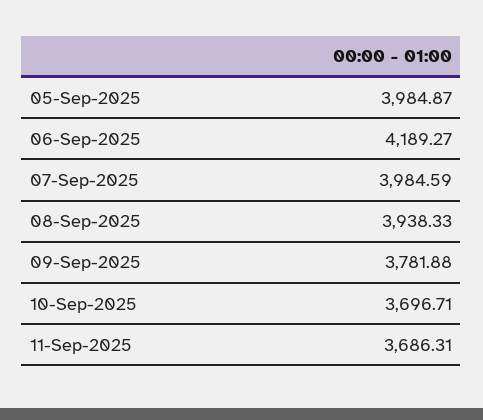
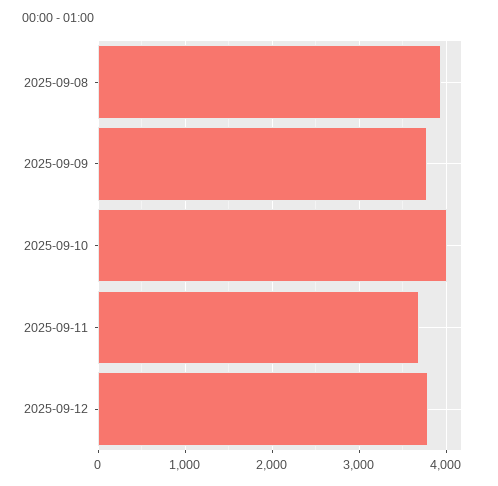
05-Sep-2025: 3984.87 -> none
06-Sep-2025: 4189.27 -> none
07-Sep-2025: 3984.59 -> none
10-Sep-2025: 3696.71 -> 4000
2025-09-12: none -> 3800

